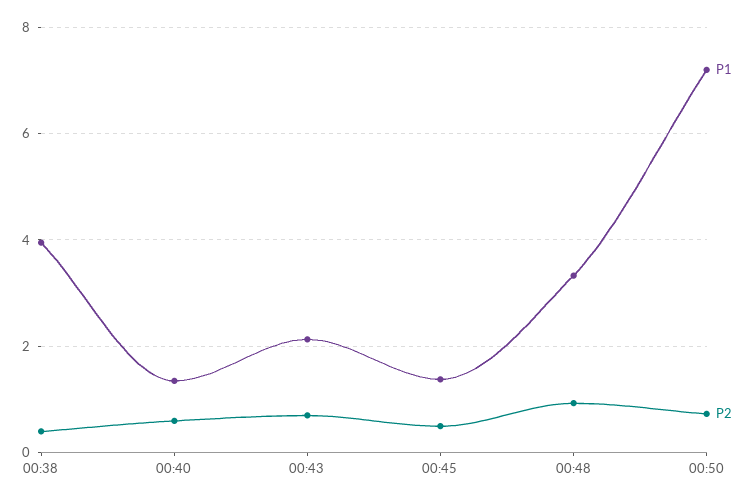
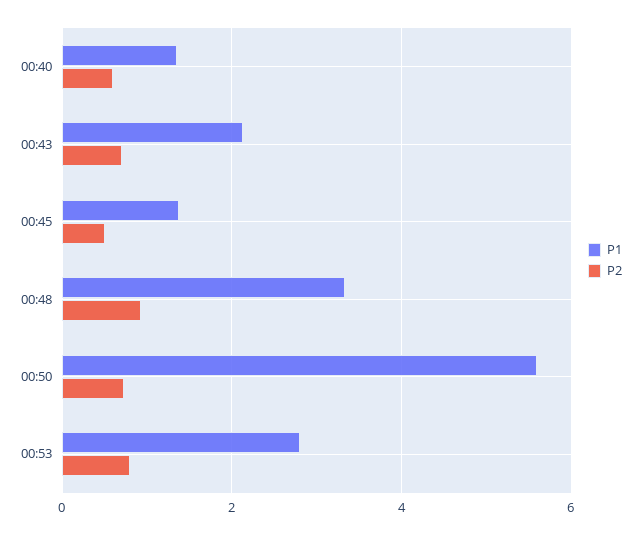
P1, 00:38: 4 -> none
P2, 00:38: 0.4 -> none
P1, 00:50: 7.2 -> 5.6
P1, 00:53: none -> 2.8
P2, 00:53: none -> 0.8

